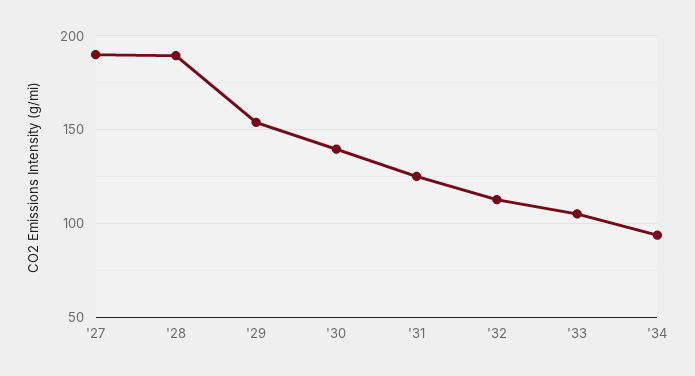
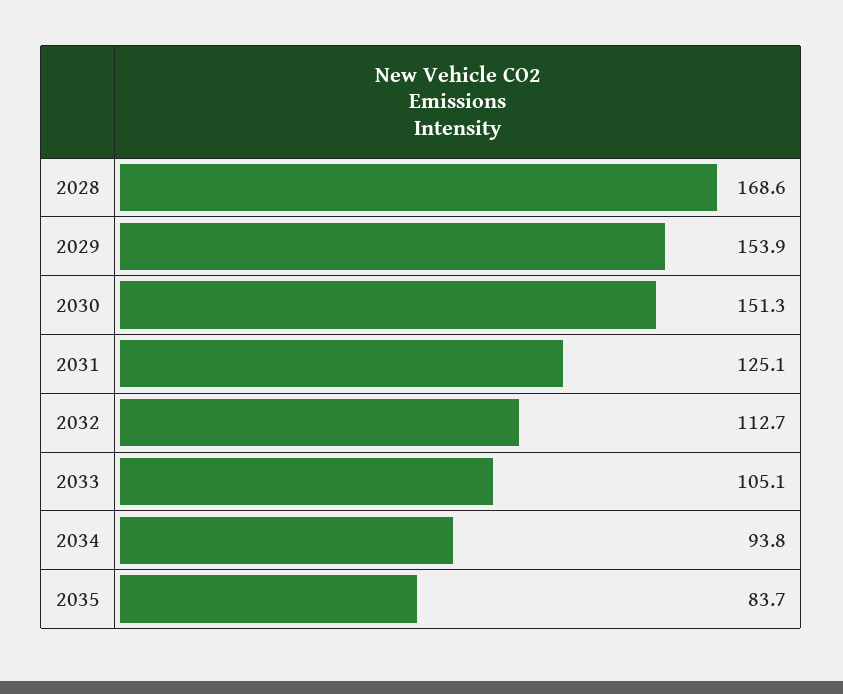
'27: 190 -> none
'28: 190 -> 168.6
'30: 140 -> 151.3
2035: none -> 83.7

